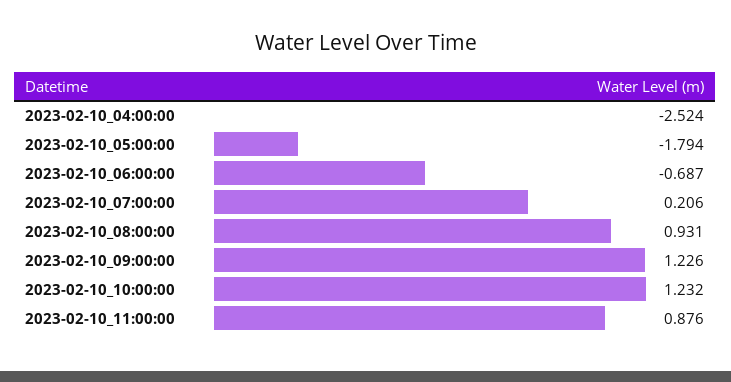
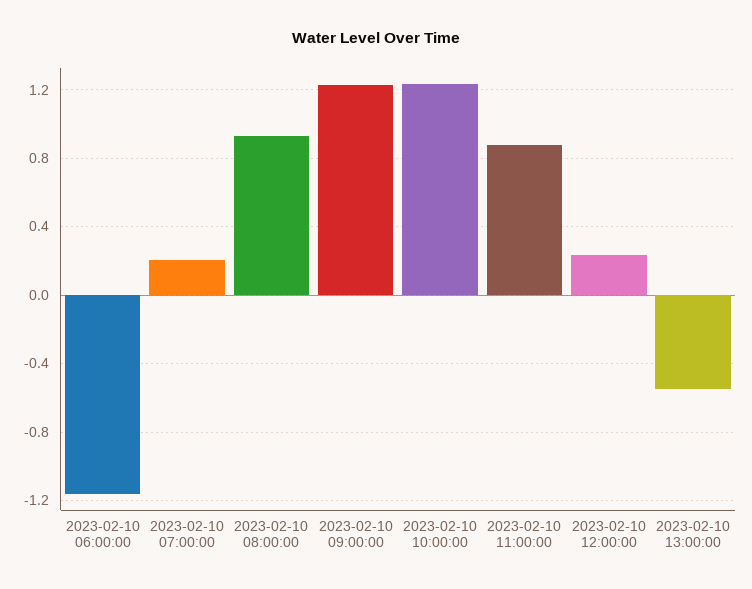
2023-02-10_04:00:00: -2.524 -> none
2023-02-10_05:00:00: -1.794 -> none
2023-02-10_06:00:00: -0.687 -> -1.15
2023-02-10 12:00:00: none -> 0.25
2023-02-10 13:00:00: none -> -0.55

